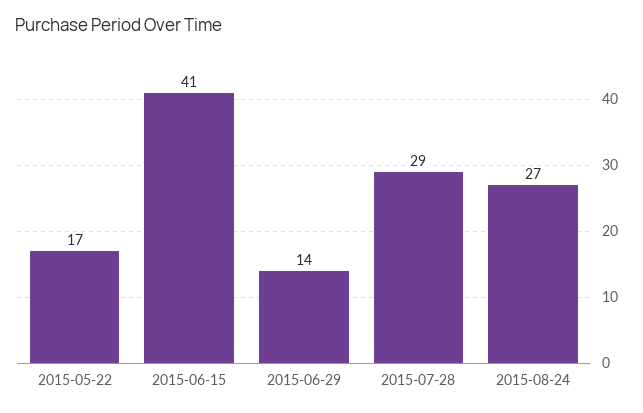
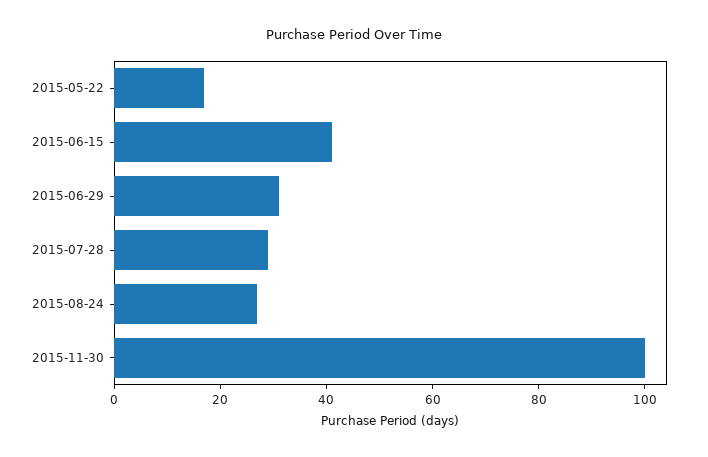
2015-06-29: 14 -> 30
2015-11-30: none -> 100

